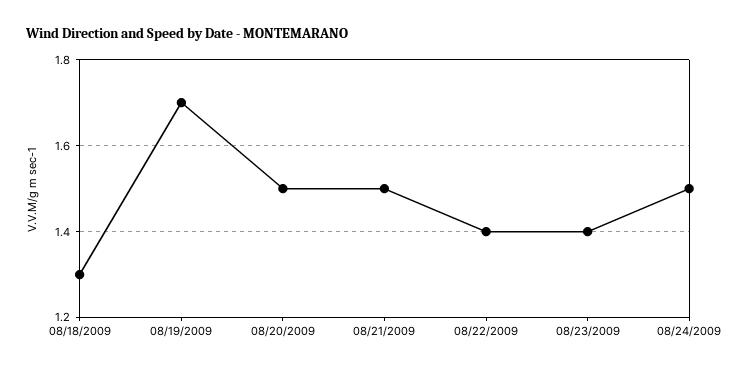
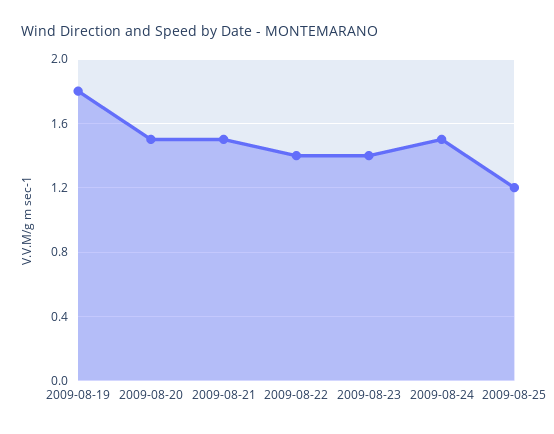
08/18/2009: 1.3 -> none
08/19/2009: 1.7 -> 1.8
2009-08-25: none -> 1.2

